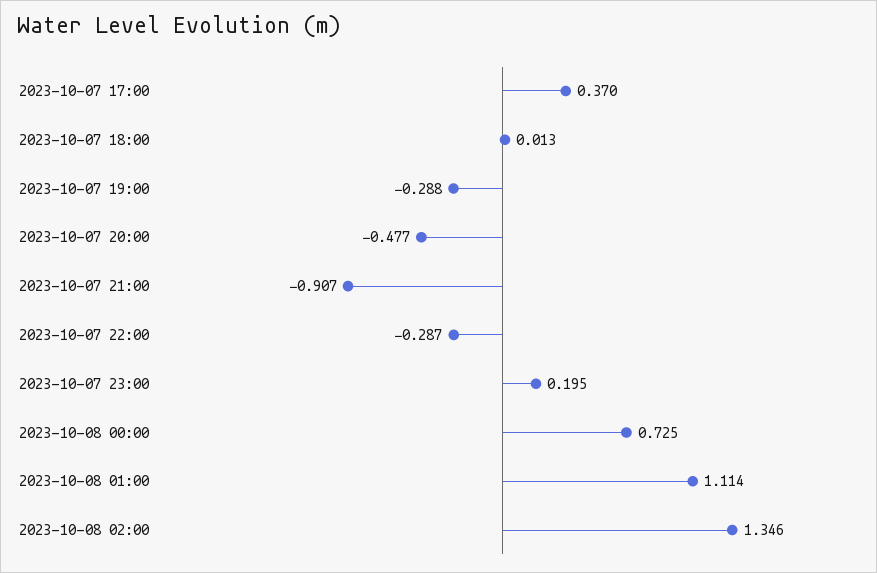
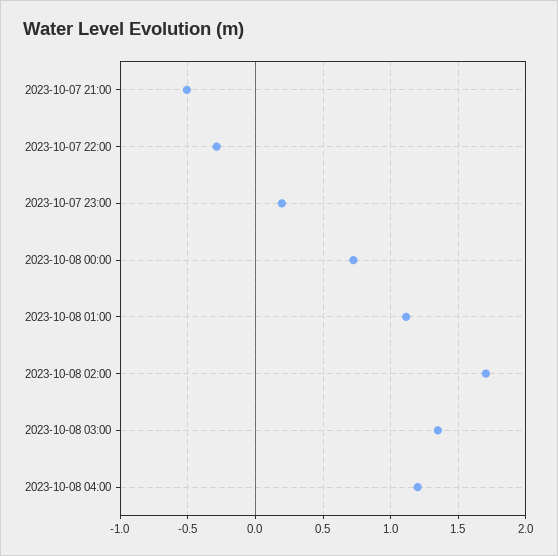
2023-10-07 17:00: 0.37 -> none
2023-10-07 18:00: 0.013 -> none
2023-10-07 19:00: -0.288 -> none
2023-10-07 20:00: -0.477 -> none
2023-10-07 21:00: -0.907 -> -0.5
2023-10-08 02:00: 1.346 -> 1.7
2023-10-08 03:00: none -> 1.35
2023-10-08 04:00: none -> 1.2

